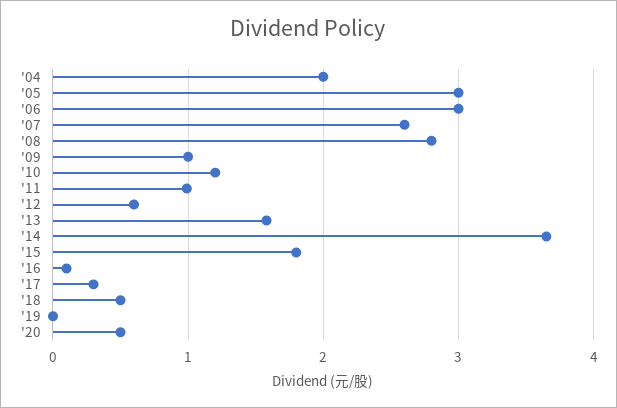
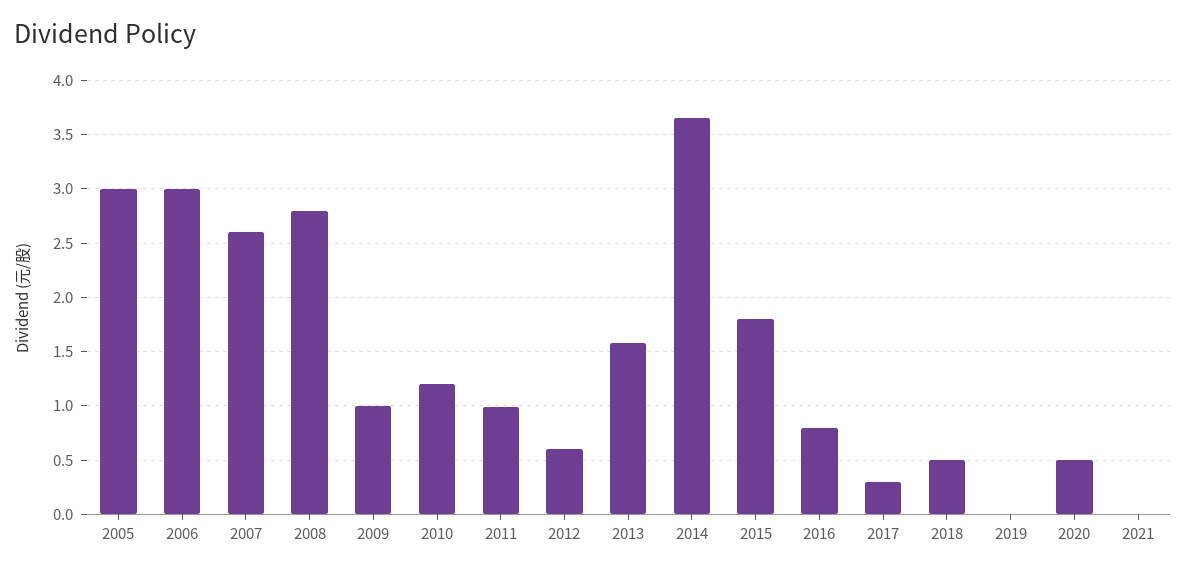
'04: 2 -> none
'16: 0.1 -> 0.8
2021: none -> 0

